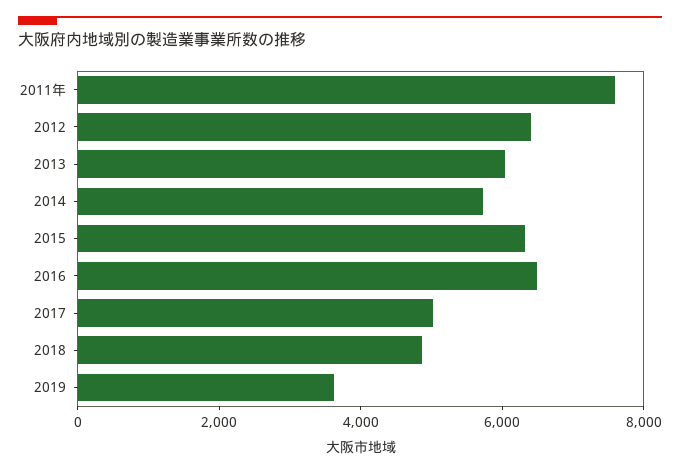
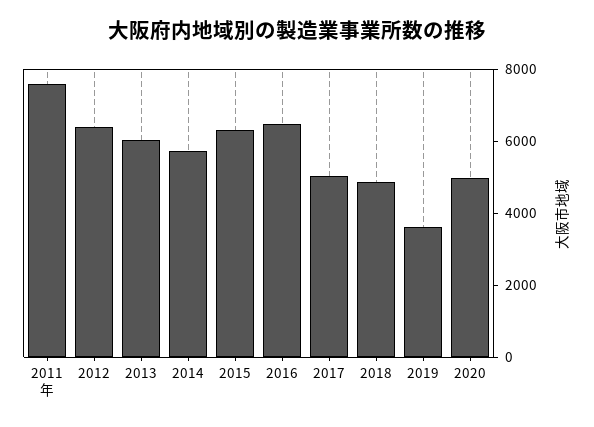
2020: none -> 5000

